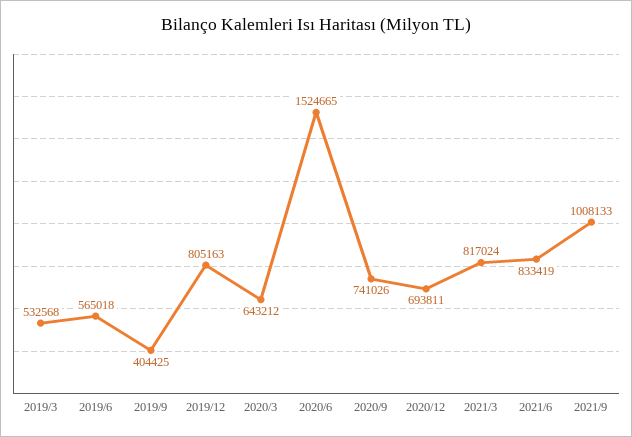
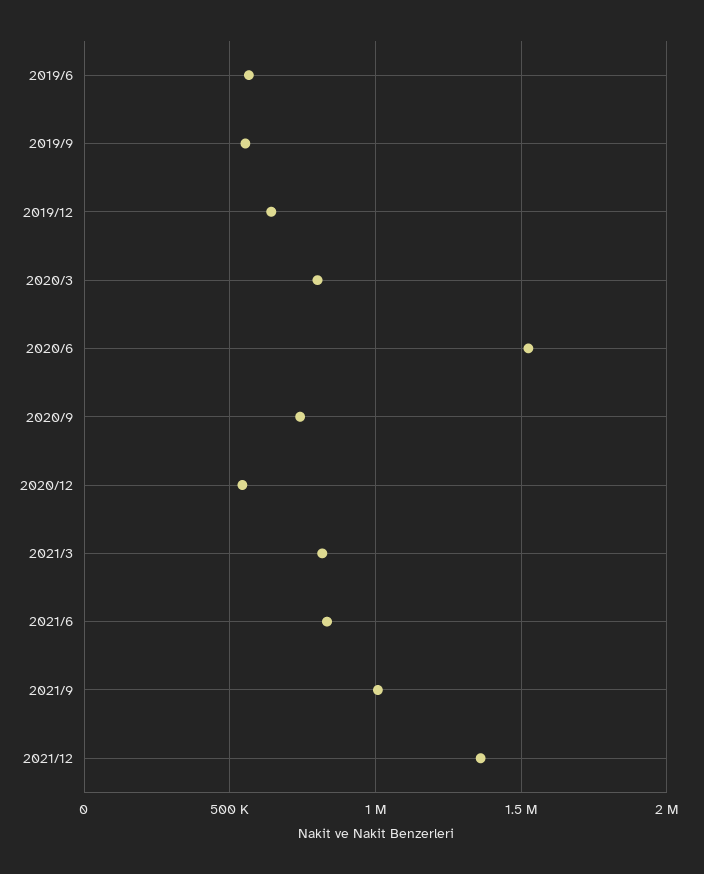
2019/3: 532568 -> none
2019/9: 404425 -> 550000
2019/12: 805163 -> 650000
2020/3: 643212 -> 800000
2020/12: 693811 -> 550000
2021/12: none -> 1350000

